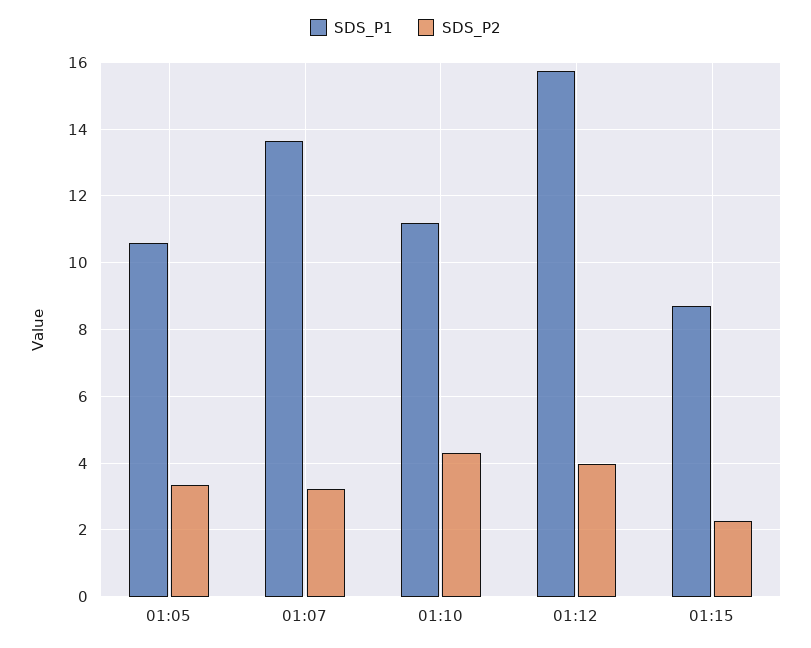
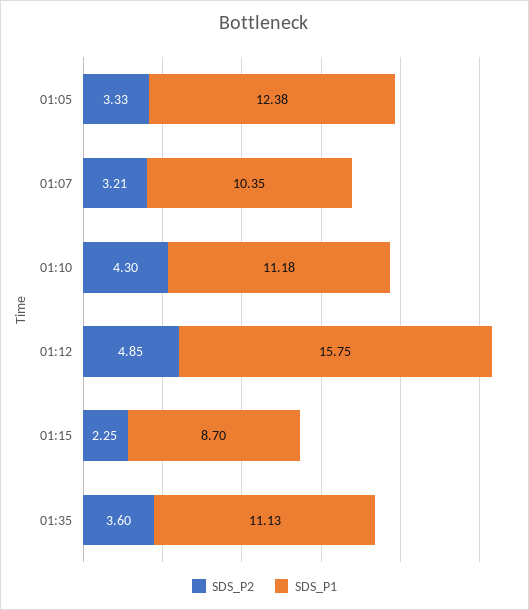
SDS_P1, 01:05: 10.6 -> 12.38
SDS_P1, 01:07: 13.6 -> 10.35
SDS_P2, 01:12: 4 -> 4.85
SDS_P2, 01:35: none -> 3.6
SDS_P1, 01:35: none -> 11.13

